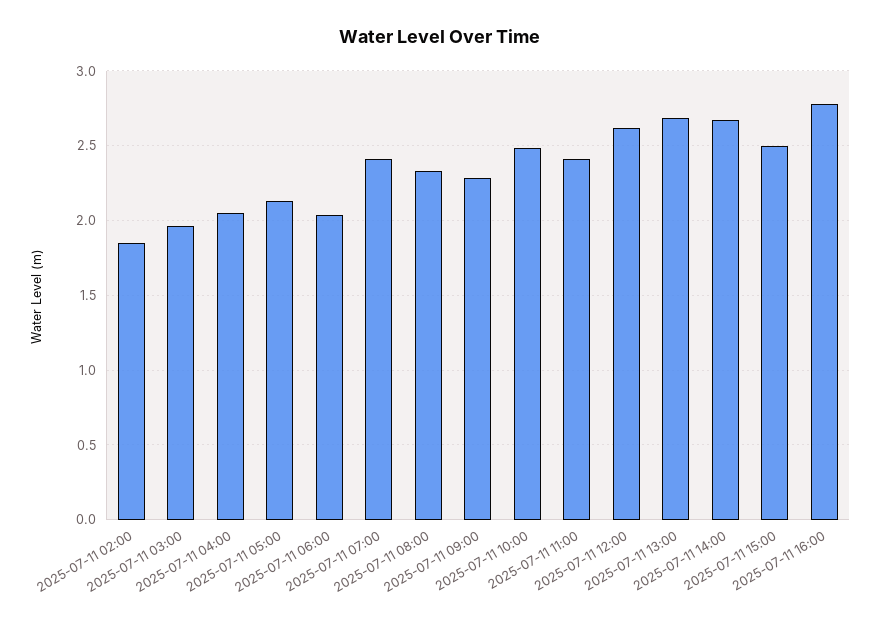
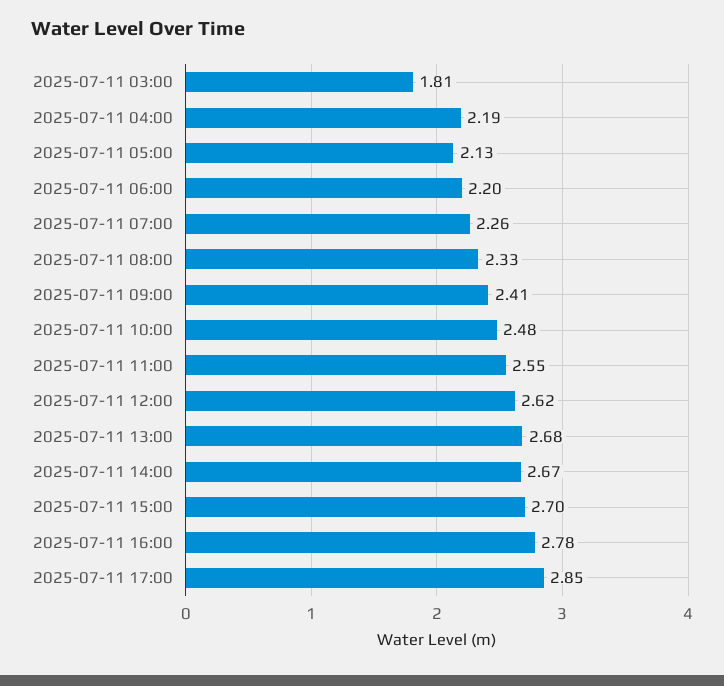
2025-07-11 02:00: 1.85 -> none
2025-07-11 03:00: 1.95 -> 1.81
2025-07-11 04:00: 2.05 -> 2.19
2025-07-11 06:00: 2.05 -> 2.2
2025-07-11 07:00: 2.4 -> 2.26
2025-07-11 09:00: 2.3 -> 2.41
2025-07-11 11:00: 2.4 -> 2.55
2025-07-11 15:00: 2.5 -> 2.7
2025-07-11 17:00: none -> 2.85

